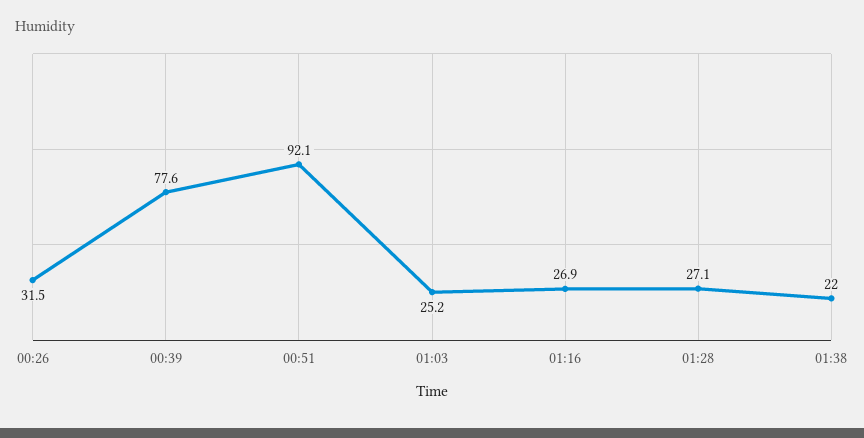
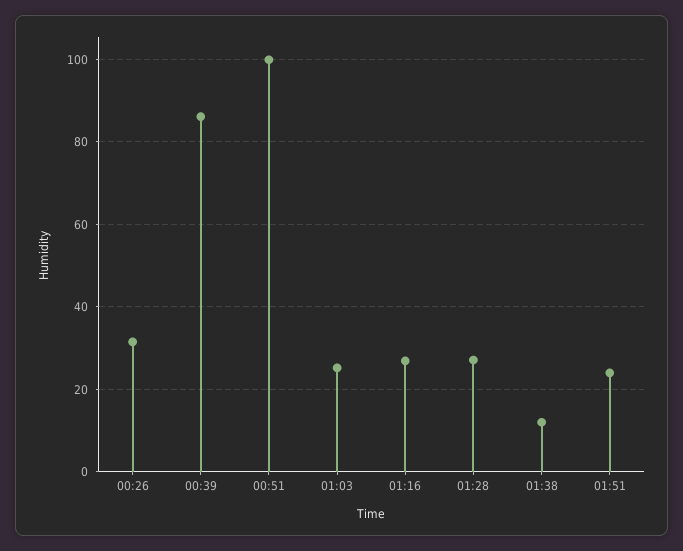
00:39: 77.6 -> 86
00:51: 92.1 -> 100
01:38: 22 -> 12
01:51: none -> 24

